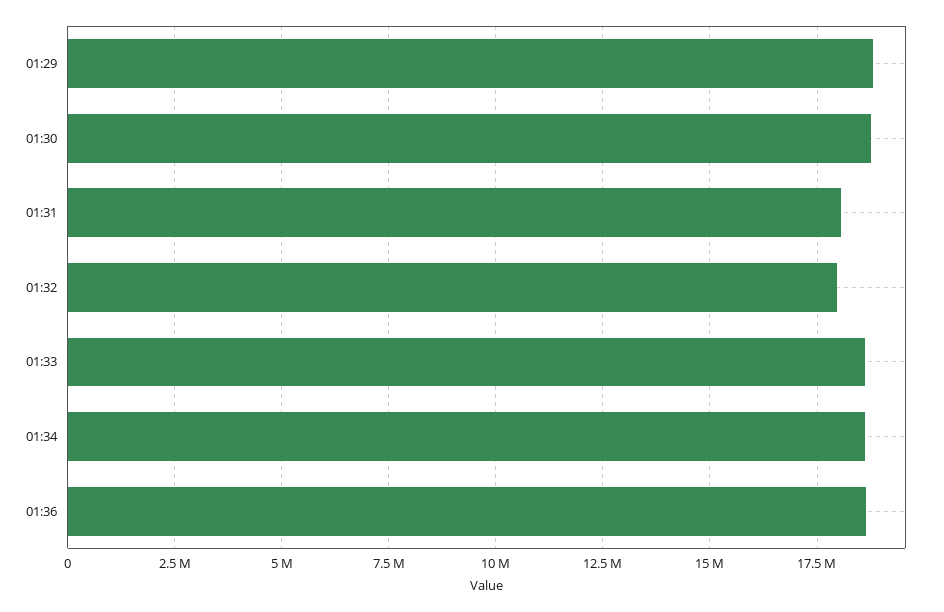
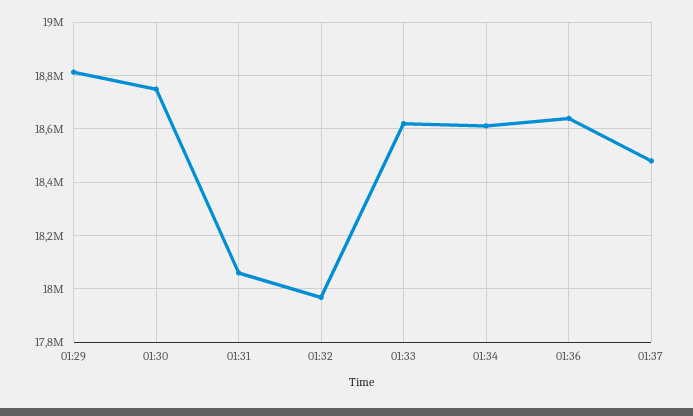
01:37: none -> 18475000

